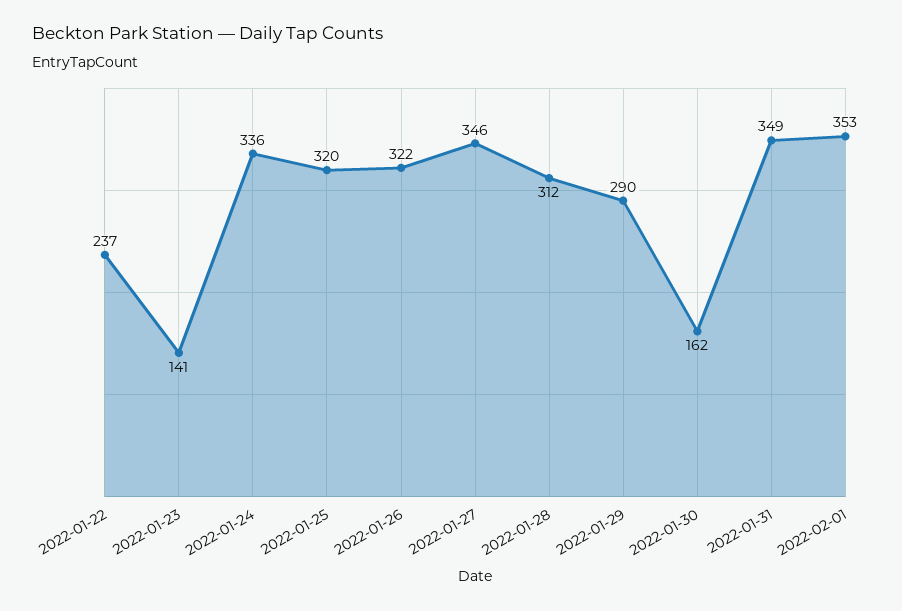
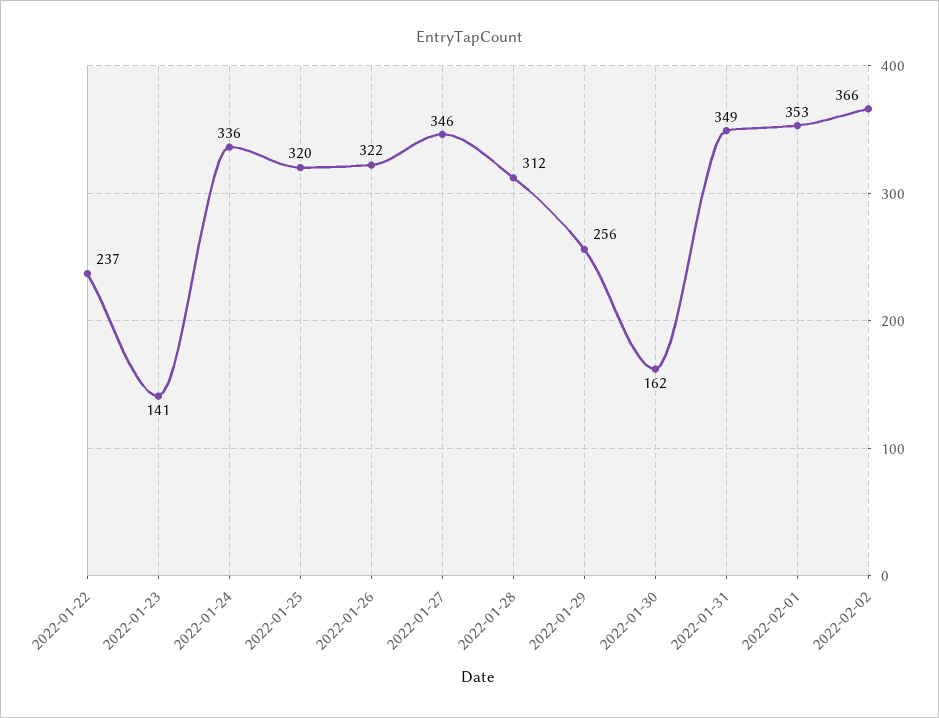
2022-01-29: 290 -> 256
2022-02-02: none -> 366

